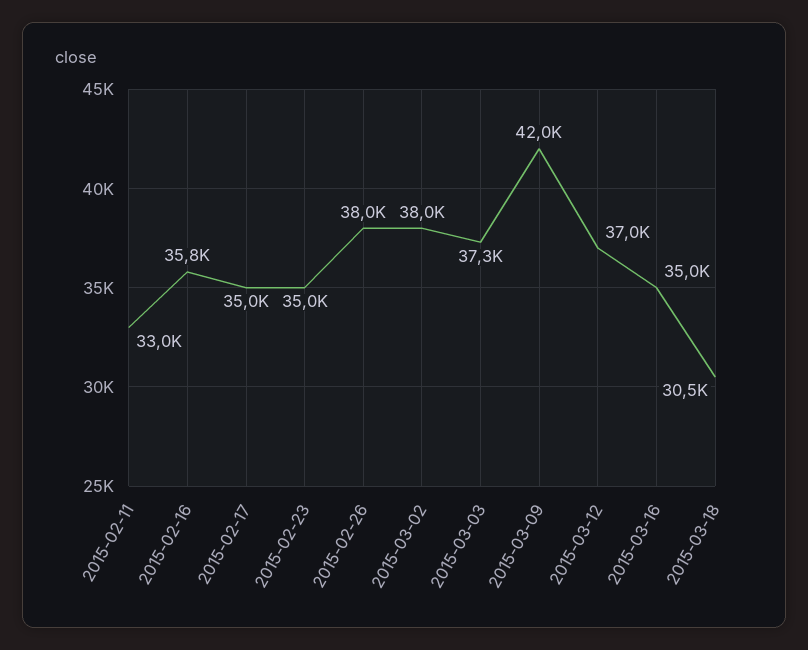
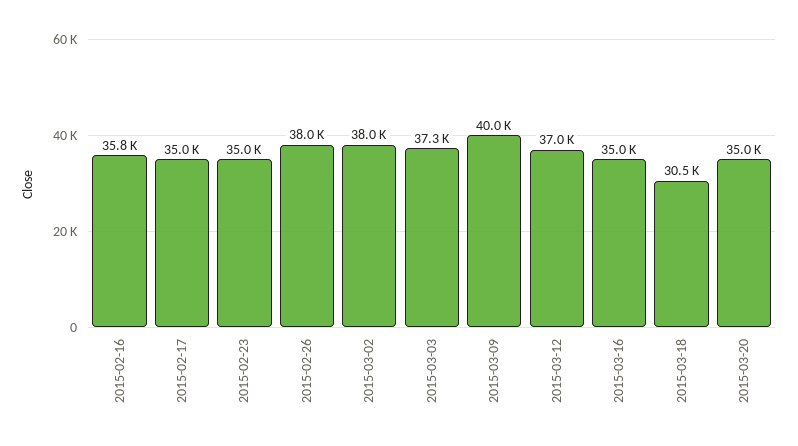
2015-02-11: 33000 -> none
2015-03-09: 42000 -> 40000
2015-03-20: none -> 35000

